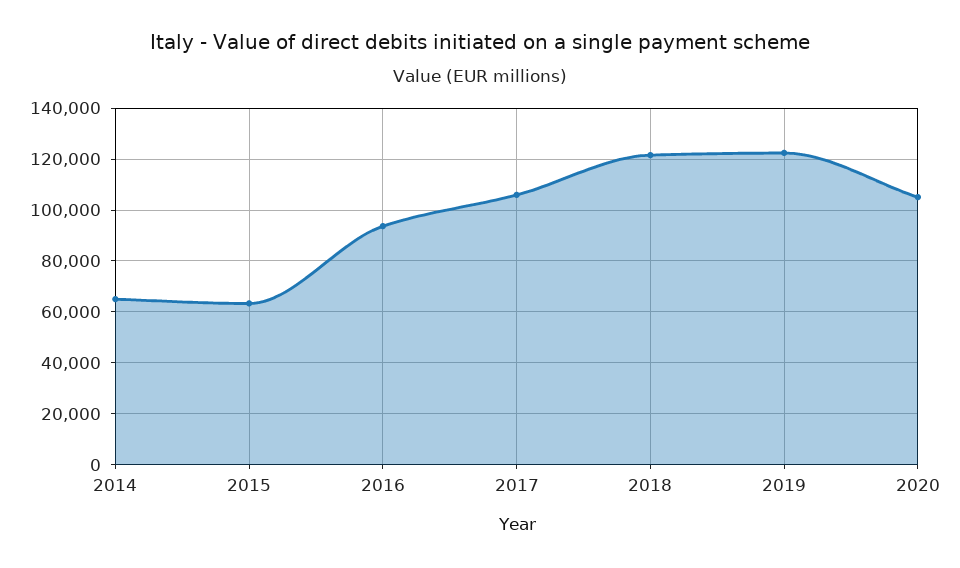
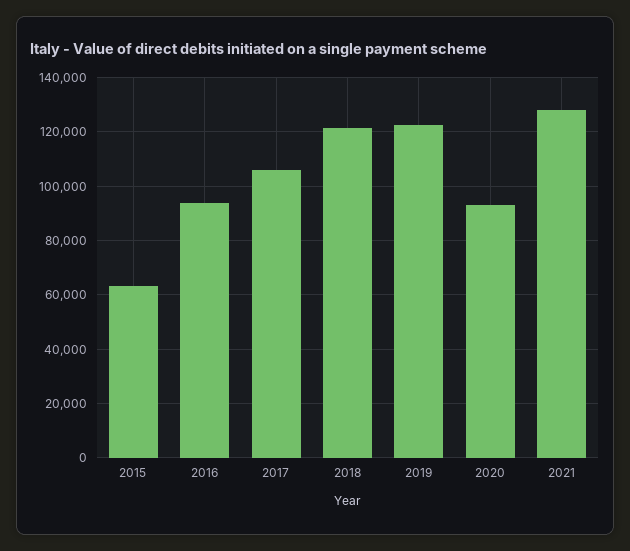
2014: 65000 -> none
2020: 105000 -> 92500
2021: none -> 127500

